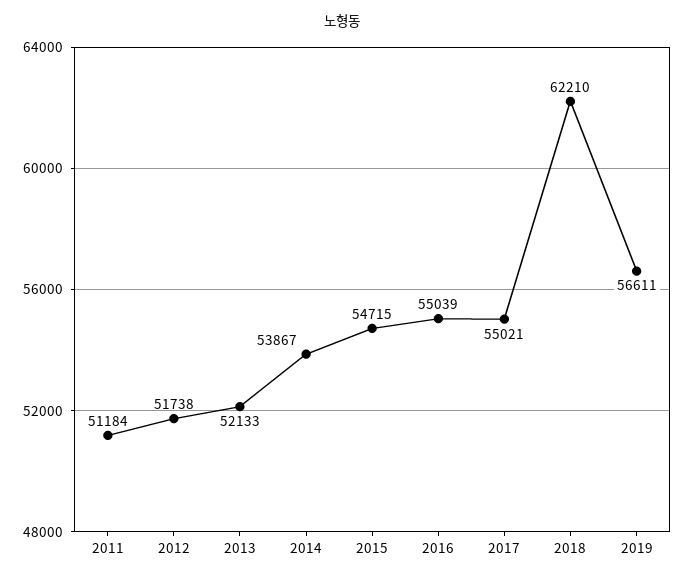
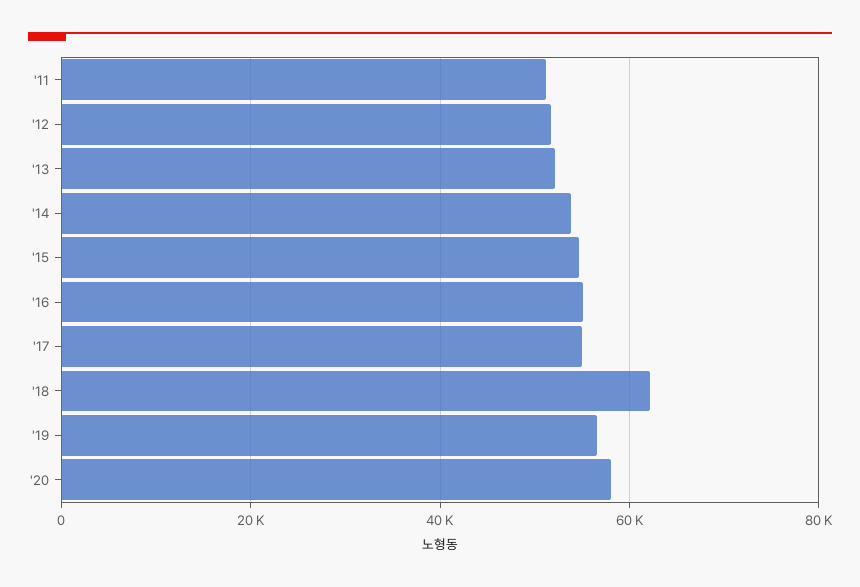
'20: none -> 58000

